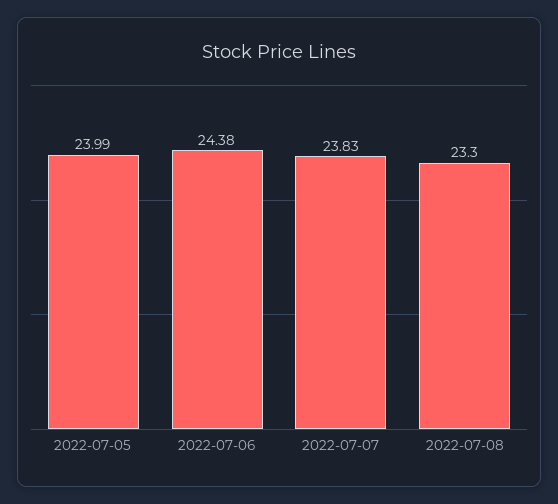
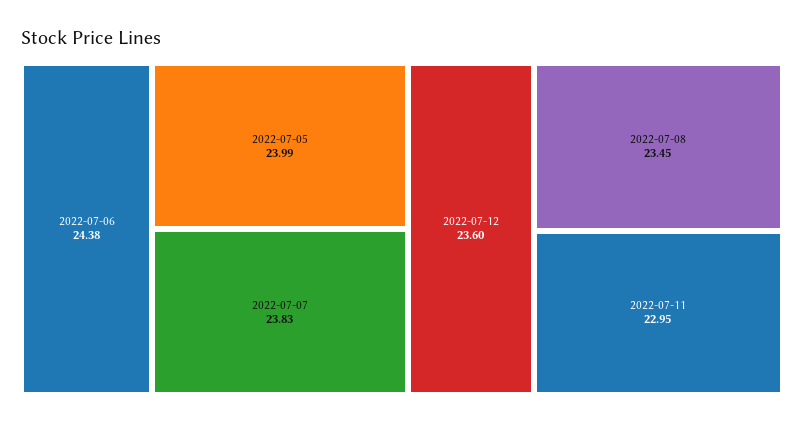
2022-07-08: 23.3 -> 23.45
2022-07-12: none -> 23.6
2022-07-11: none -> 22.95

